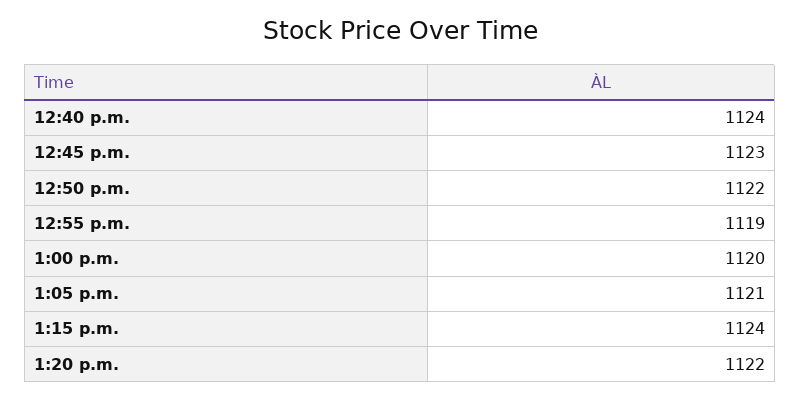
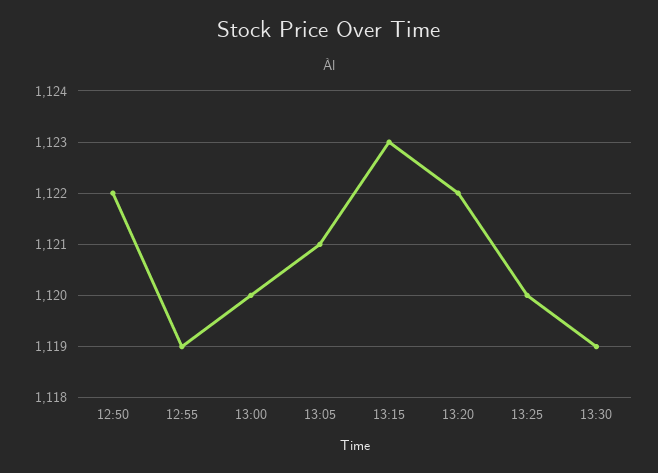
12:40 p.m.: 1124 -> none
12:45 p.m.: 1123 -> none
1:15 p.m.: 1124 -> 1123
13:25: none -> 1120
13:30: none -> 1119

